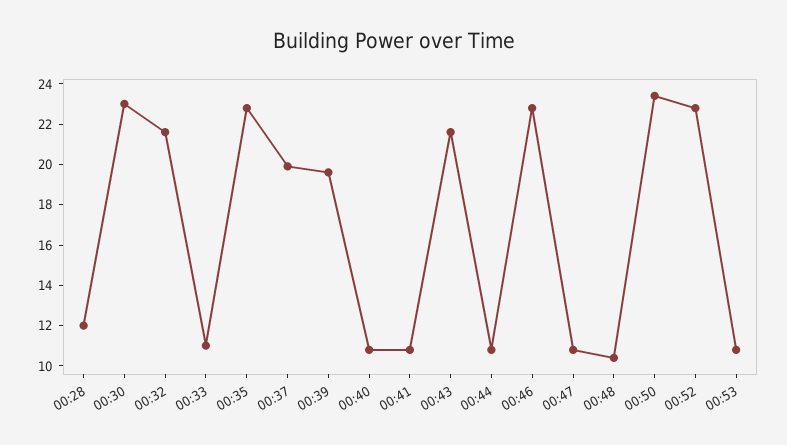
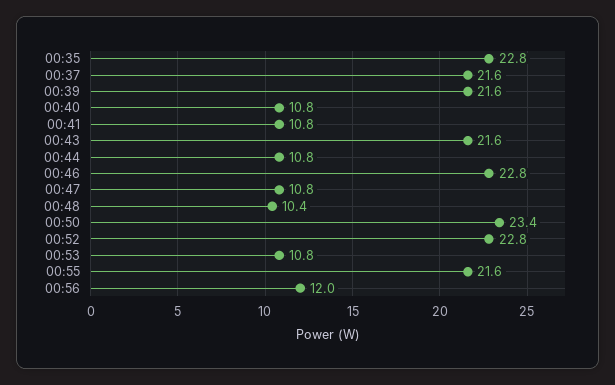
00:28: 12 -> none
00:30: 23 -> none
00:32: 21.5 -> none
00:33: 11 -> none
00:37: 20 -> 21.6
00:39: 19.5 -> 21.6
00:55: none -> 21.6
00:56: none -> 12

